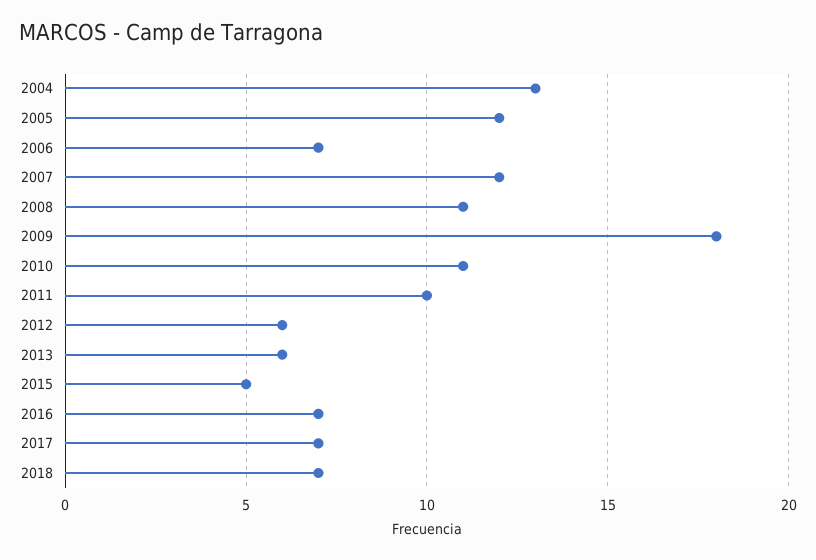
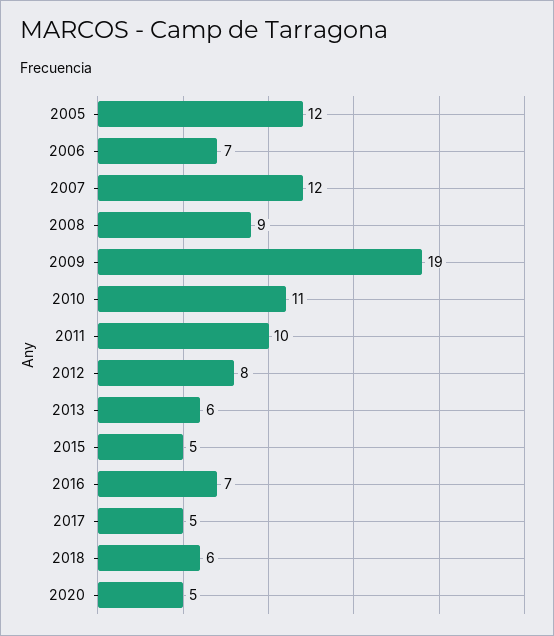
2004: 13 -> none
2008: 11 -> 9
2009: 18 -> 19
2012: 6 -> 8
2017: 7 -> 5
2018: 7 -> 6
2020: none -> 5

